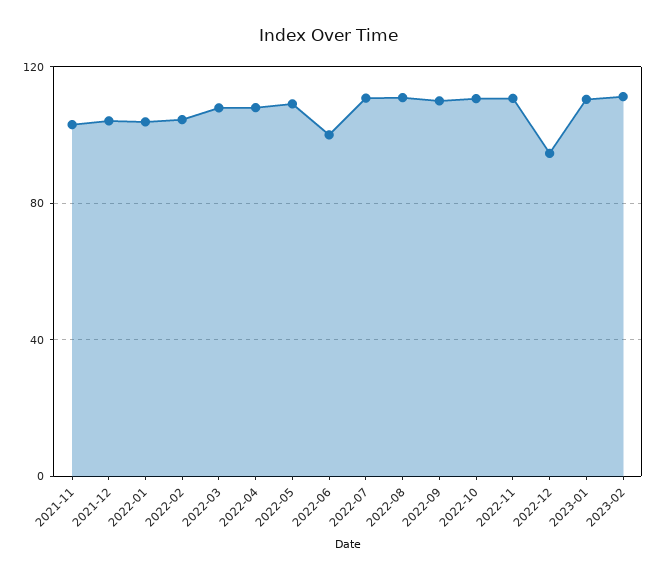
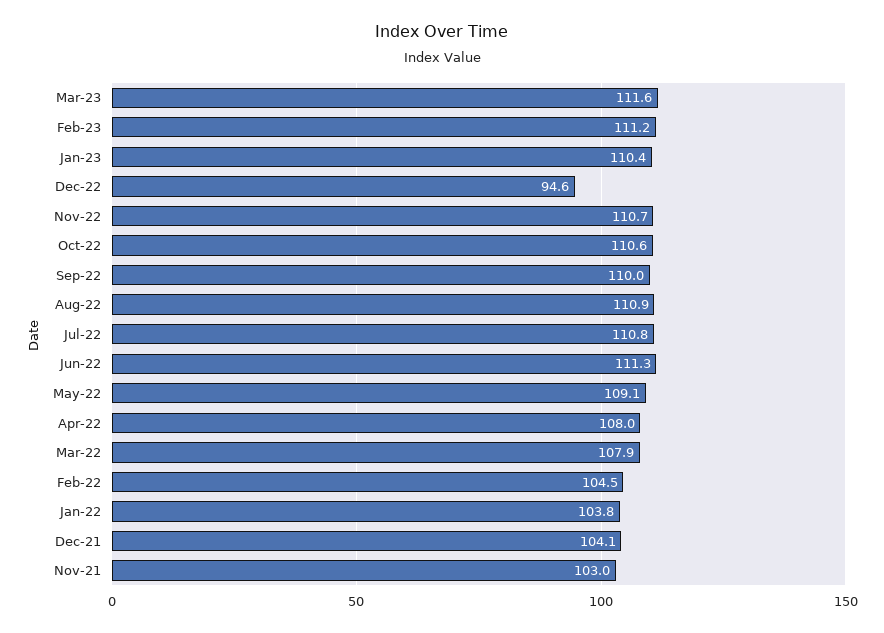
2022-06: 100 -> 111.3
Mar-23: none -> 111.6

